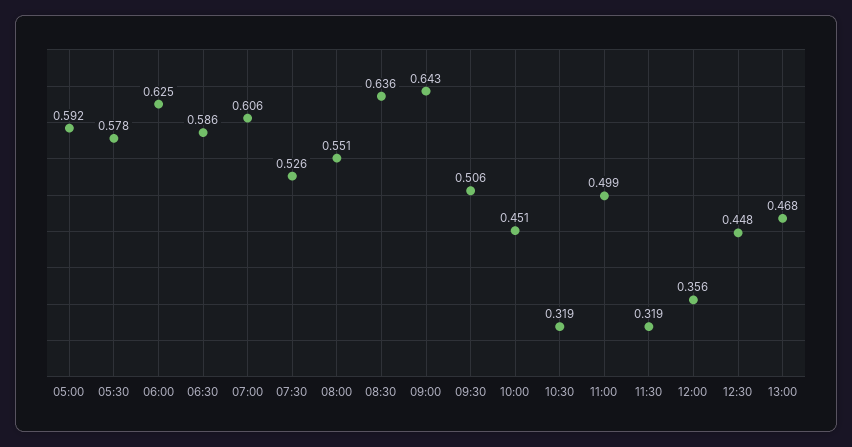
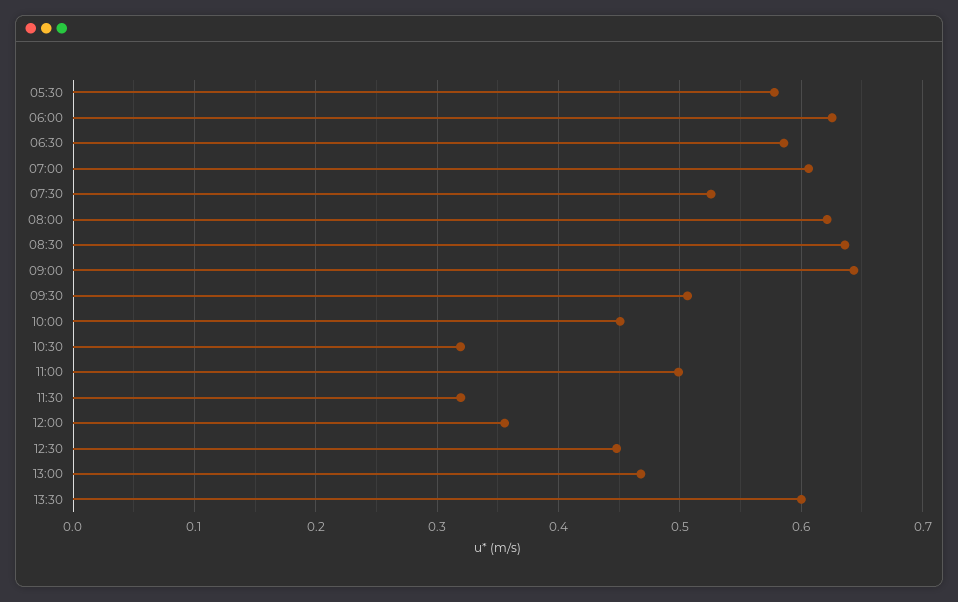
05:00: 0.592 -> none
08:00: 0.551 -> 0.62
13:30: none -> 0.6

